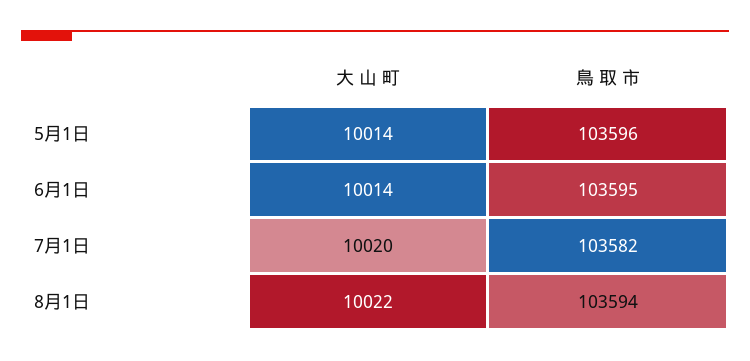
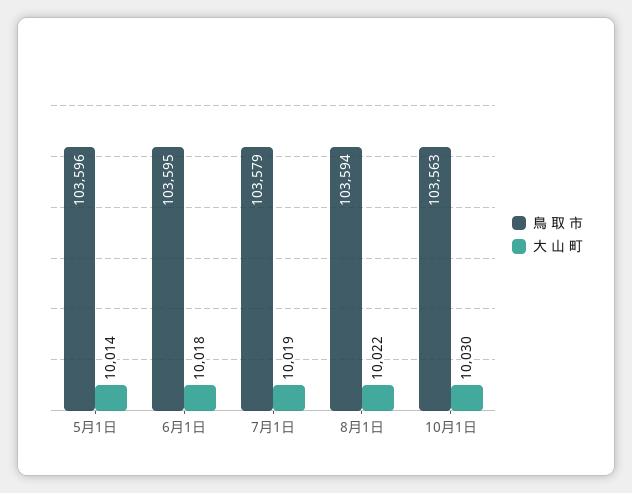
大 山 町, 6月1日: 10014 -> 10018
大 山 町, 7月1日: 10020 -> 10019
鳥 取 市, 7月1日: 103582 -> 103579
鳥 取 市, 10月1日: none -> 103563
大 山 町, 10月1日: none -> 10030

